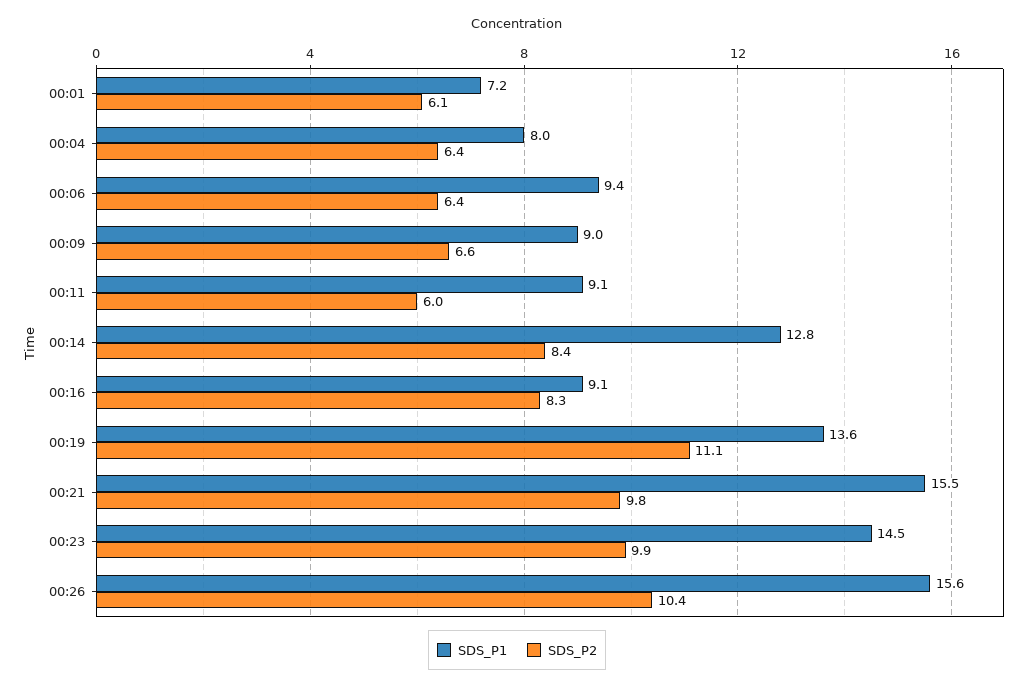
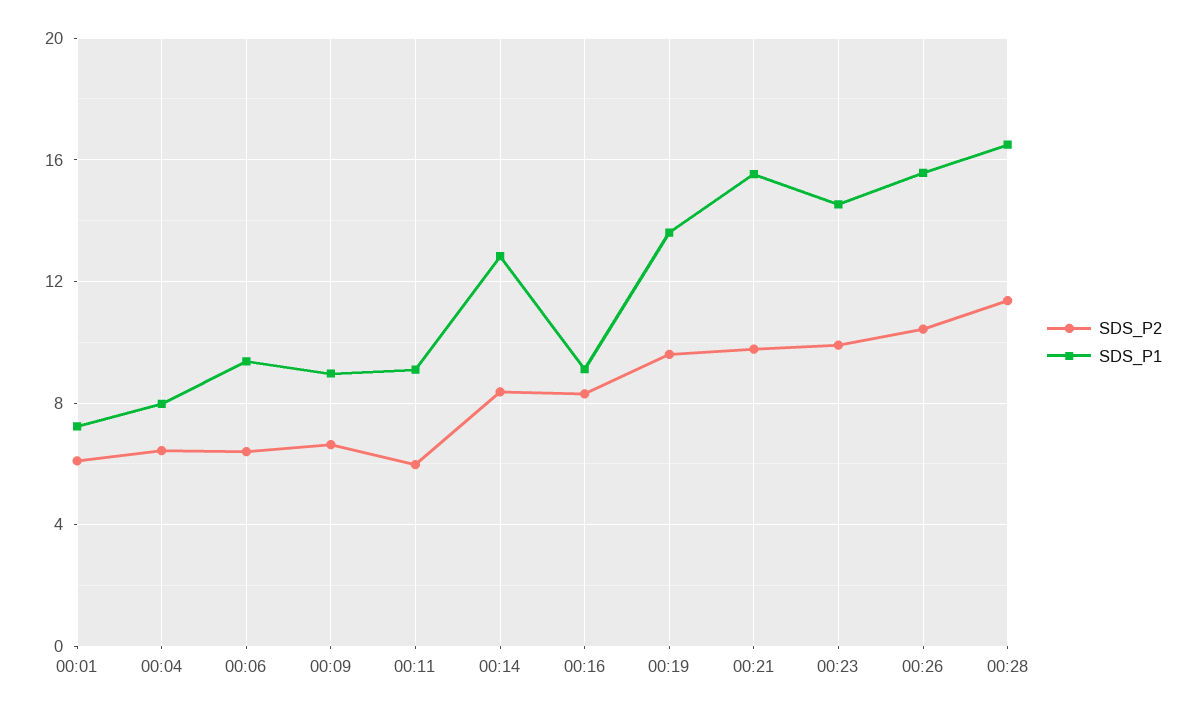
SDS_P2, 00:19: 11.1 -> 9.5
SDS_P2, 00:28: none -> 11.5
SDS_P1, 00:28: none -> 16.5

